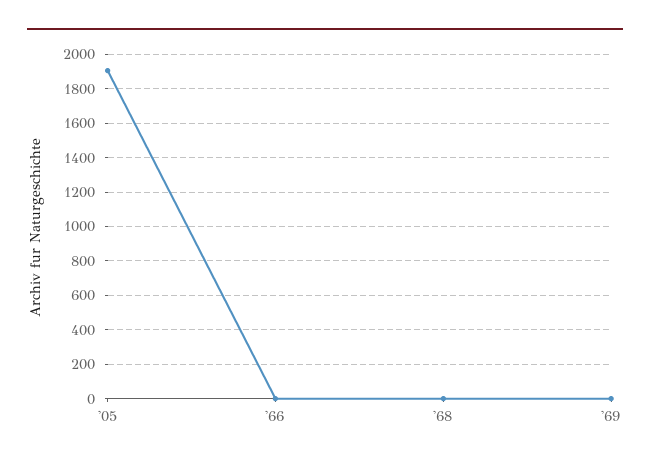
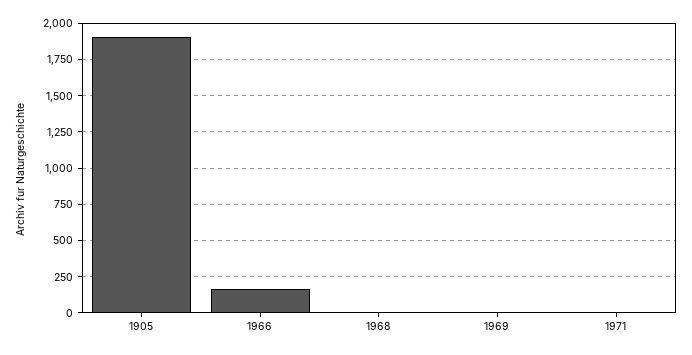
'66: 0 -> 150
1971: none -> 0

